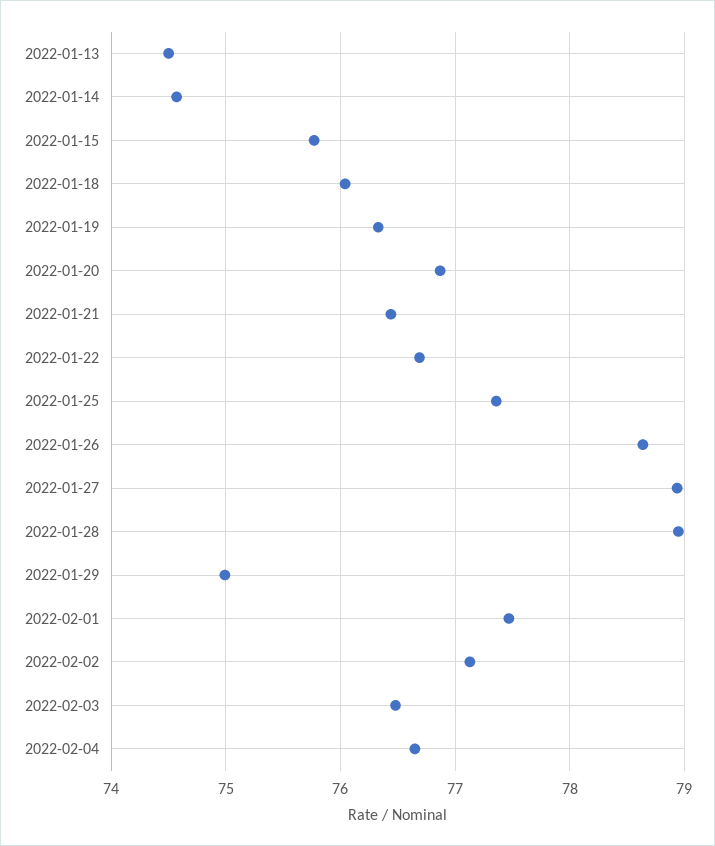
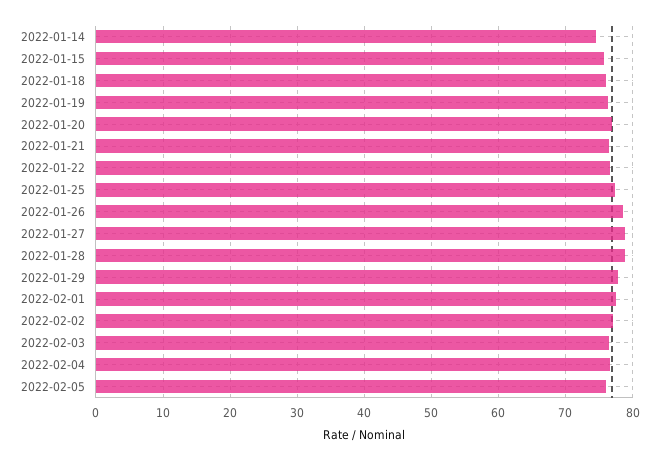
2022-01-13: 74.5 -> none
2022-01-29: 75 -> 78
2022-02-05: none -> 76

